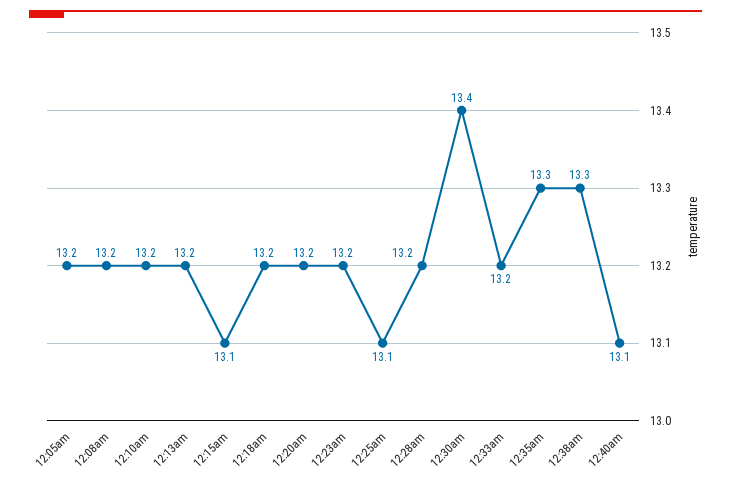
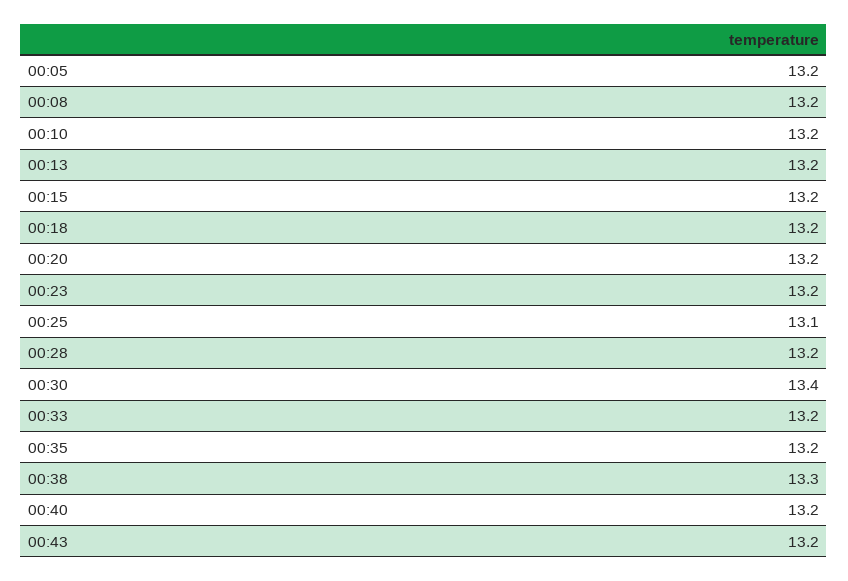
12:15am: 13.1 -> 13.2
12:35am: 13.3 -> 13.2
12:40am: 13.1 -> 13.2
00:43: none -> 13.2

